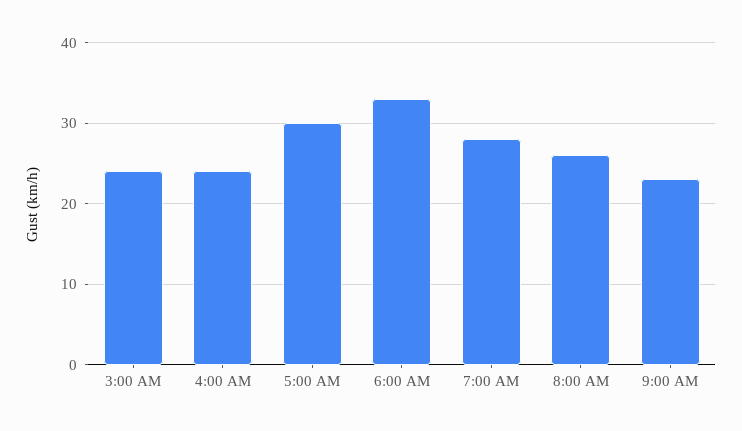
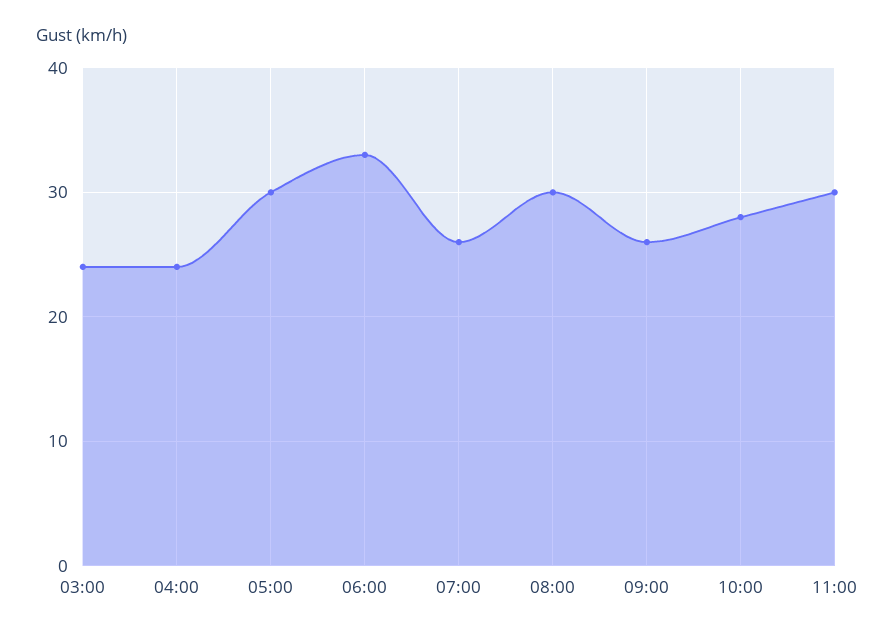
7:00 AM: 28 -> 26
8:00 AM: 26 -> 30
9:00 AM: 23 -> 26
10:00: none -> 28
11:00: none -> 30

